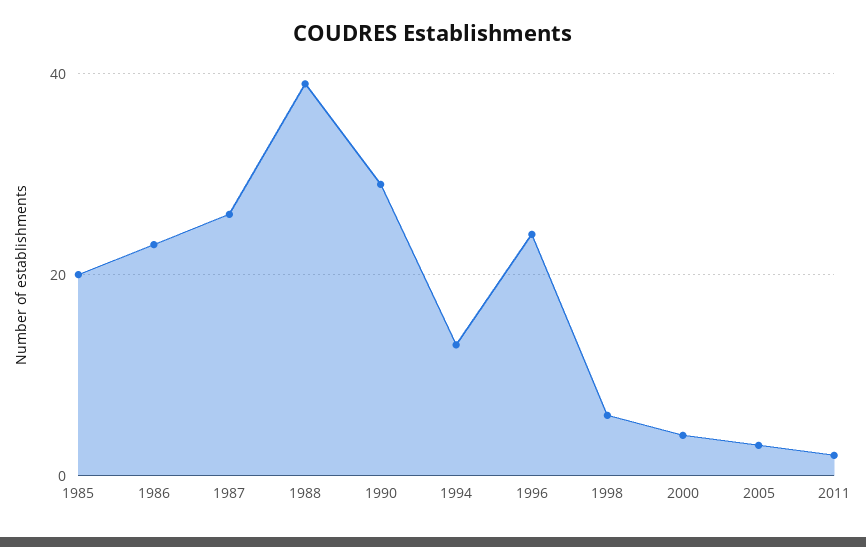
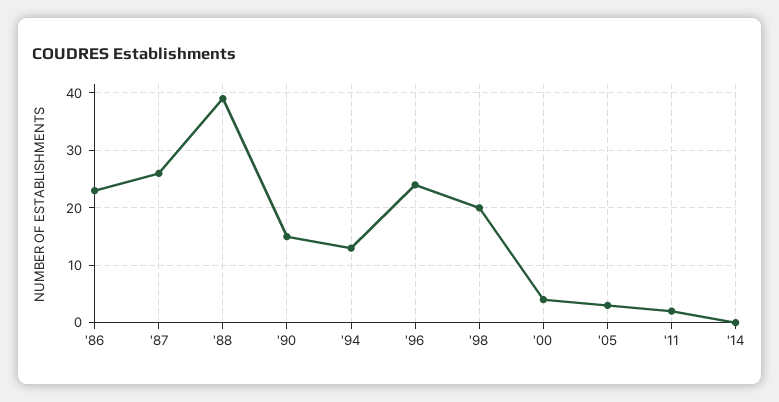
1985: 20 -> none
1990: 30 -> 15
1998: 5 -> 20
'14: none -> 0

